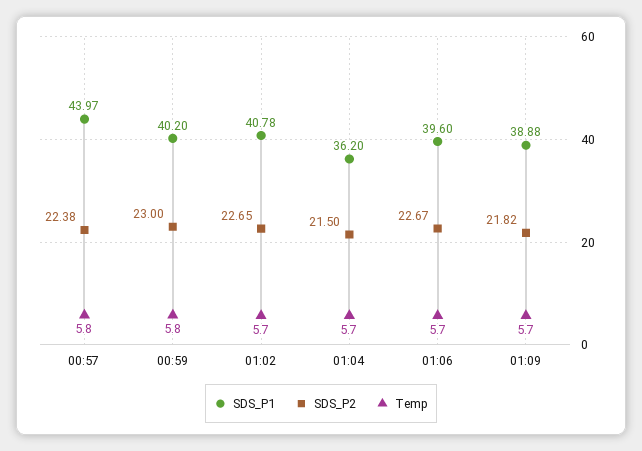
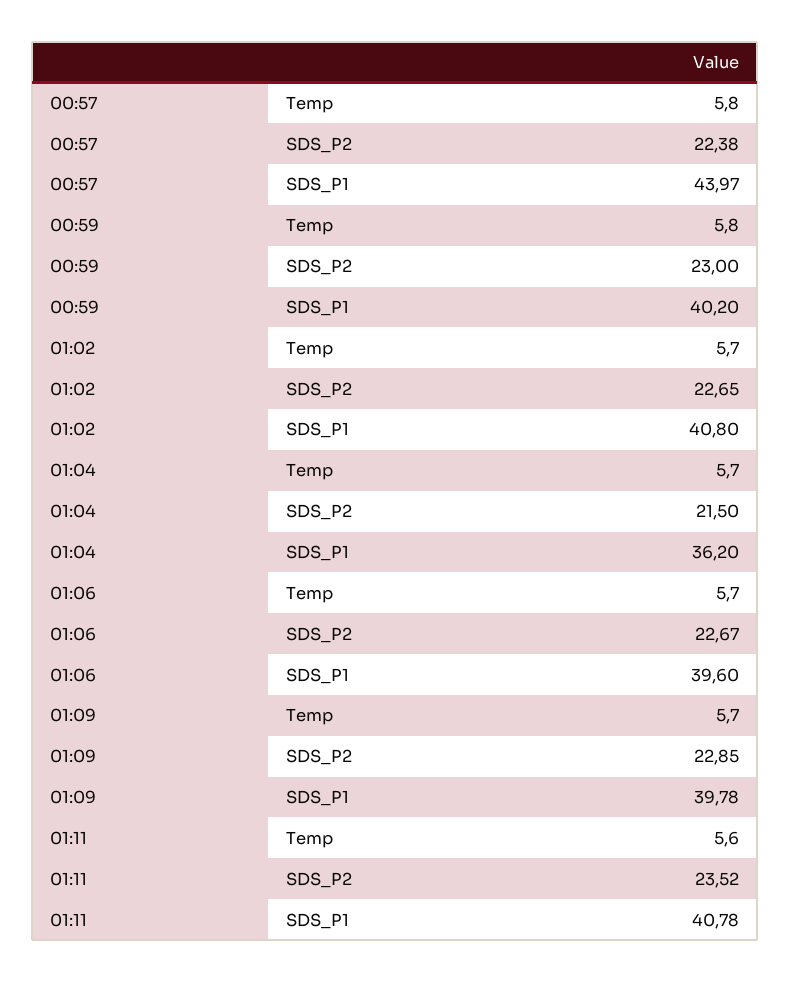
SDS_P1, 01:02: 40.78 -> 40.8
SDS_P1, 01:09: 38.88 -> 39.78
SDS_P2, 01:09: 21.82 -> 22.85
Temp, 01:11: none -> 5.6
SDS_P2, 01:11: none -> 23.52
SDS_P1, 01:11: none -> 40.78

